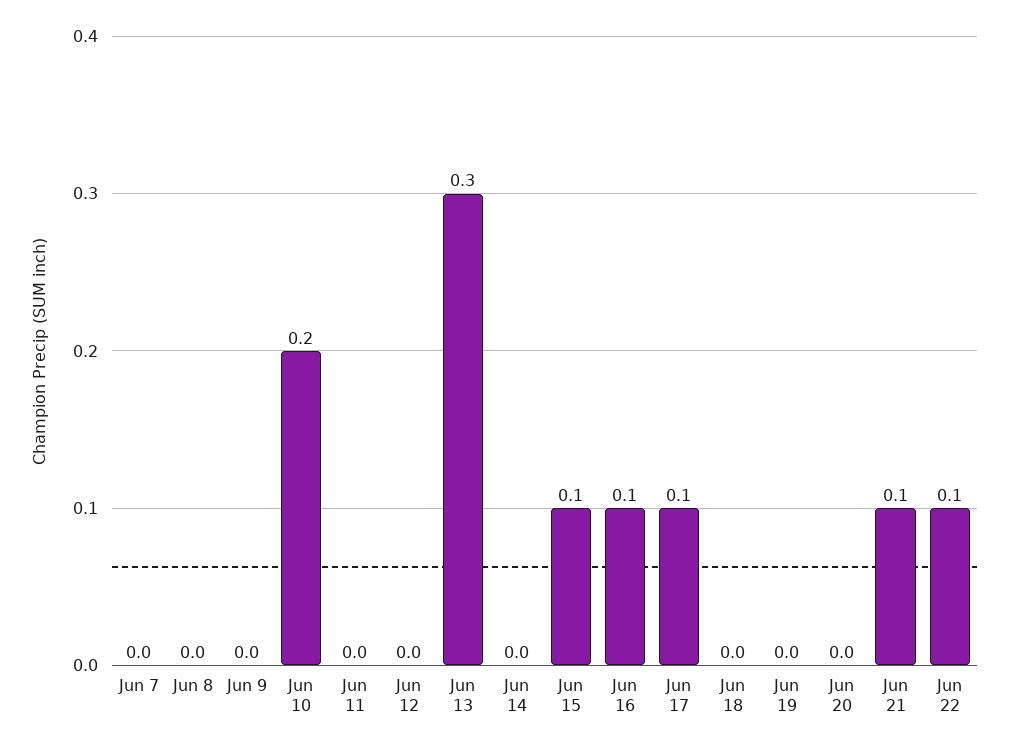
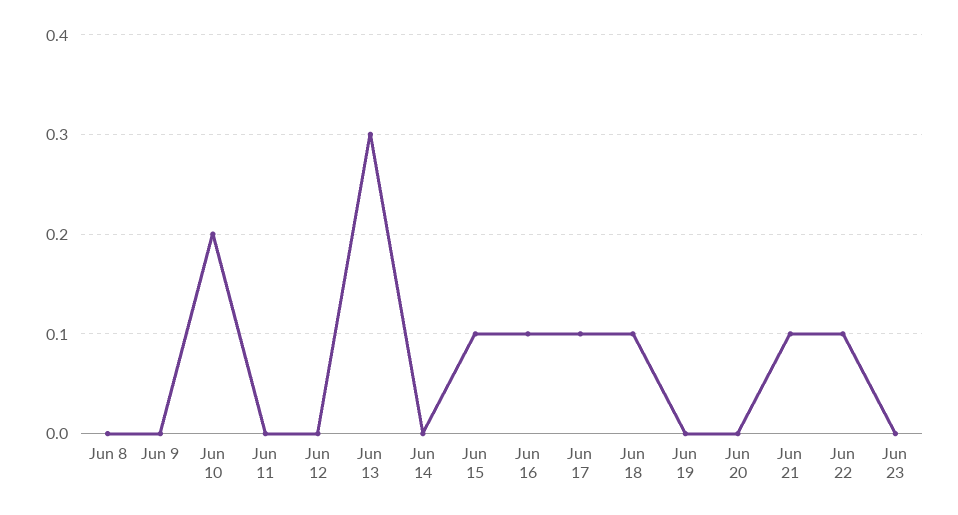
Jun 7: 0 -> none
Jun 18: 0 -> 0.1
Jun 23: none -> 0

